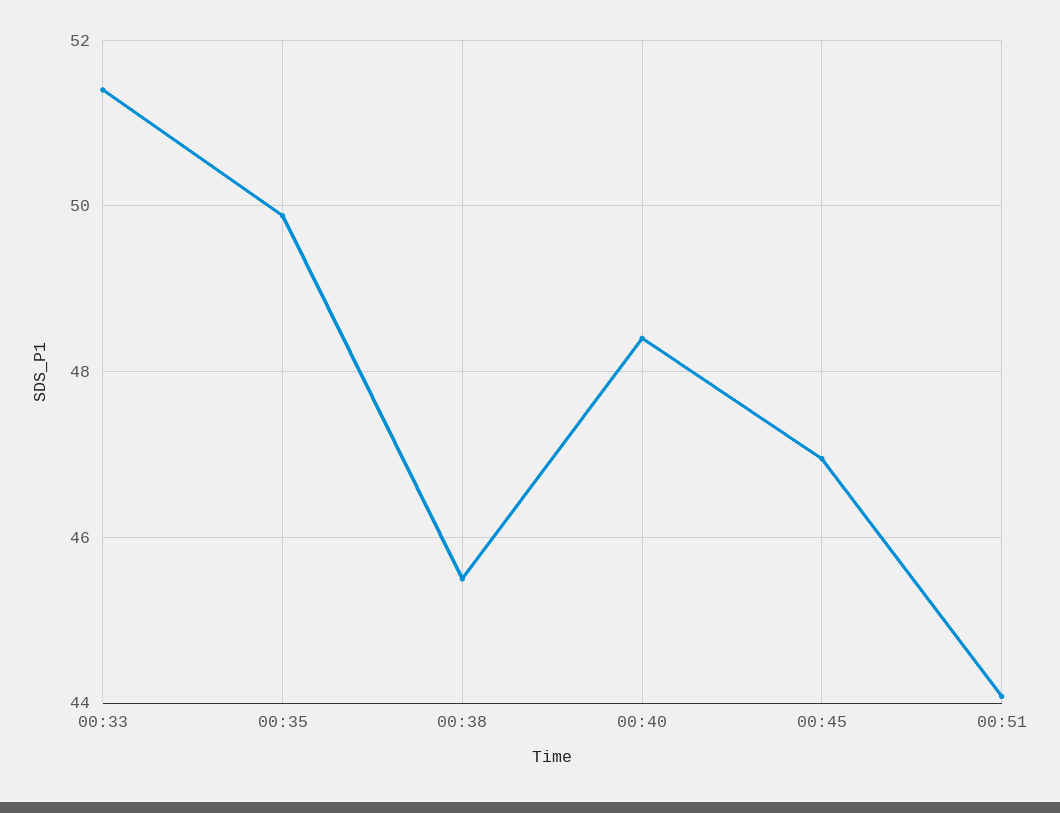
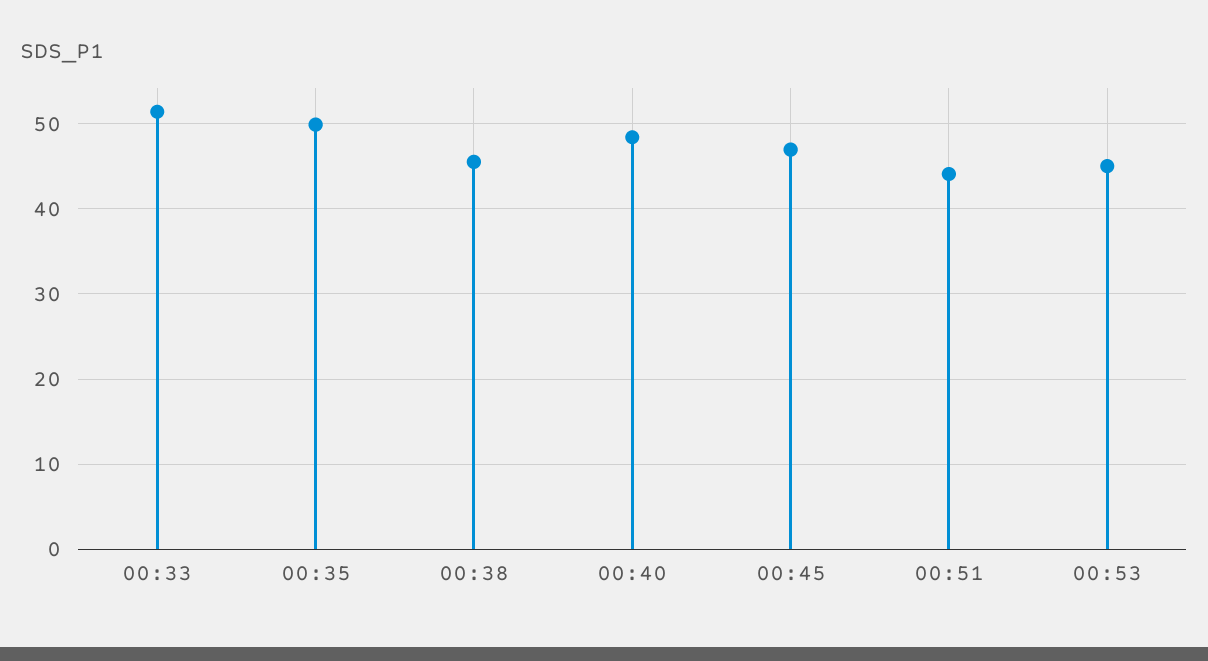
00:53: none -> 45

